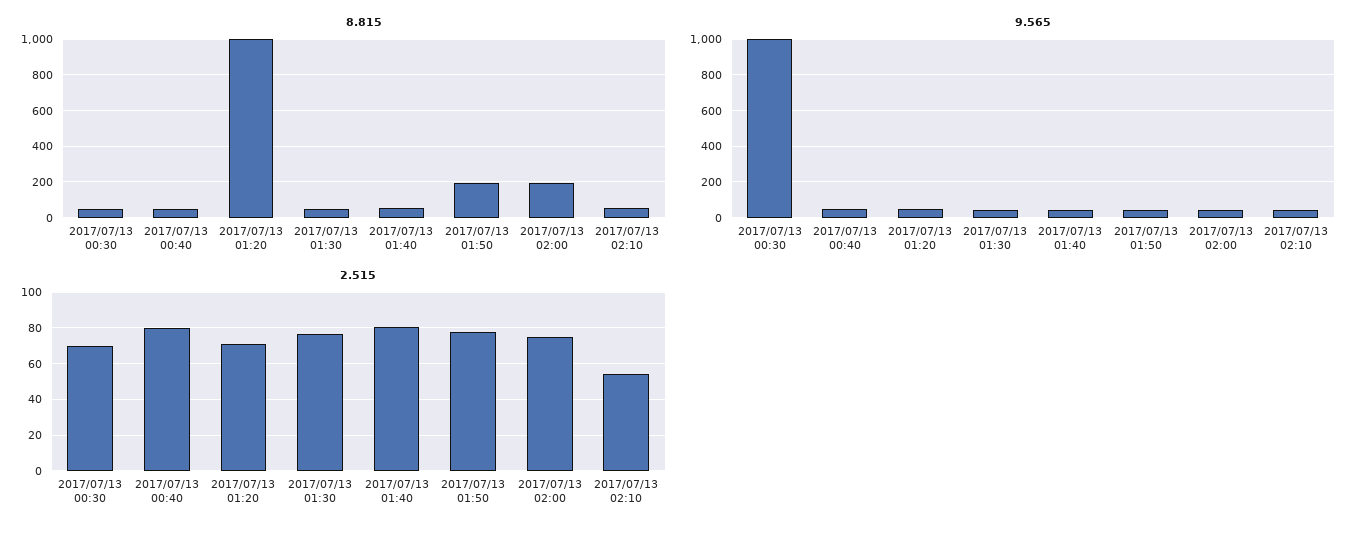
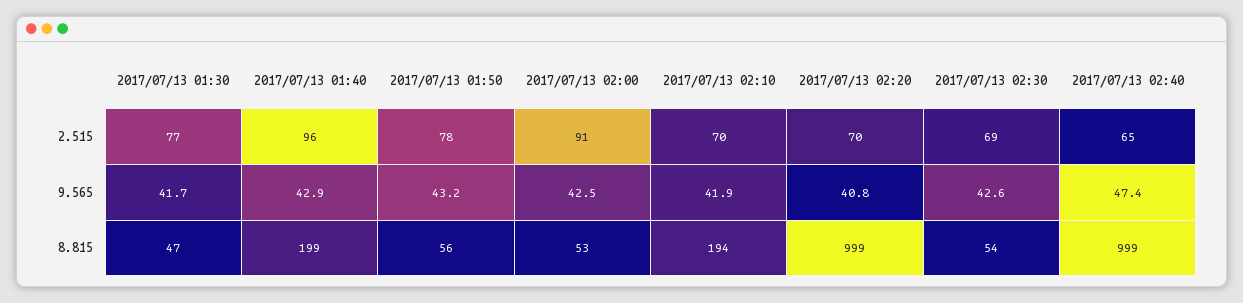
8.815, 2017/07/13 00:30: 50 -> none
8.815, 2017/07/13 00:40: 50 -> none
8.815, 2017/07/13 01:20: 1000 -> none
8.815, 2017/07/13 01:40: 50 -> 199
8.815, 2017/07/13 01:50: 200 -> 56
8.815, 2017/07/13 02:00: 200 -> 53
8.815, 2017/07/13 02:10: 50 -> 194
9.565, 2017/07/13 00:30: 1000 -> none
9.565, 2017/07/13 00:40: 50 -> none
9.565, 2017/07/13 01:20: 50 -> none
2.515, 2017/07/13 00:30: 70 -> none
2.515, 2017/07/13 00:40: 80 -> none
2.515, 2017/07/13 01:20: 70 -> none
2.515, 2017/07/13 01:40: 80 -> 96
2.515, 2017/07/13 02:00: 75 -> 91
2.515, 2017/07/13 02:10: 55 -> 70
2.515, 2017/07/13 02:20: none -> 70
2.515, 2017/07/13 02:30: none -> 69
2.515, 2017/07/13 02:40: none -> 65
9.565, 2017/07/13 02:20: none -> 40.8
9.565, 2017/07/13 02:30: none -> 42.6
9.565, 2017/07/13 02:40: none -> 47.4
8.815, 2017/07/13 02:20: none -> 999
8.815, 2017/07/13 02:30: none -> 54
8.815, 2017/07/13 02:40: none -> 999

